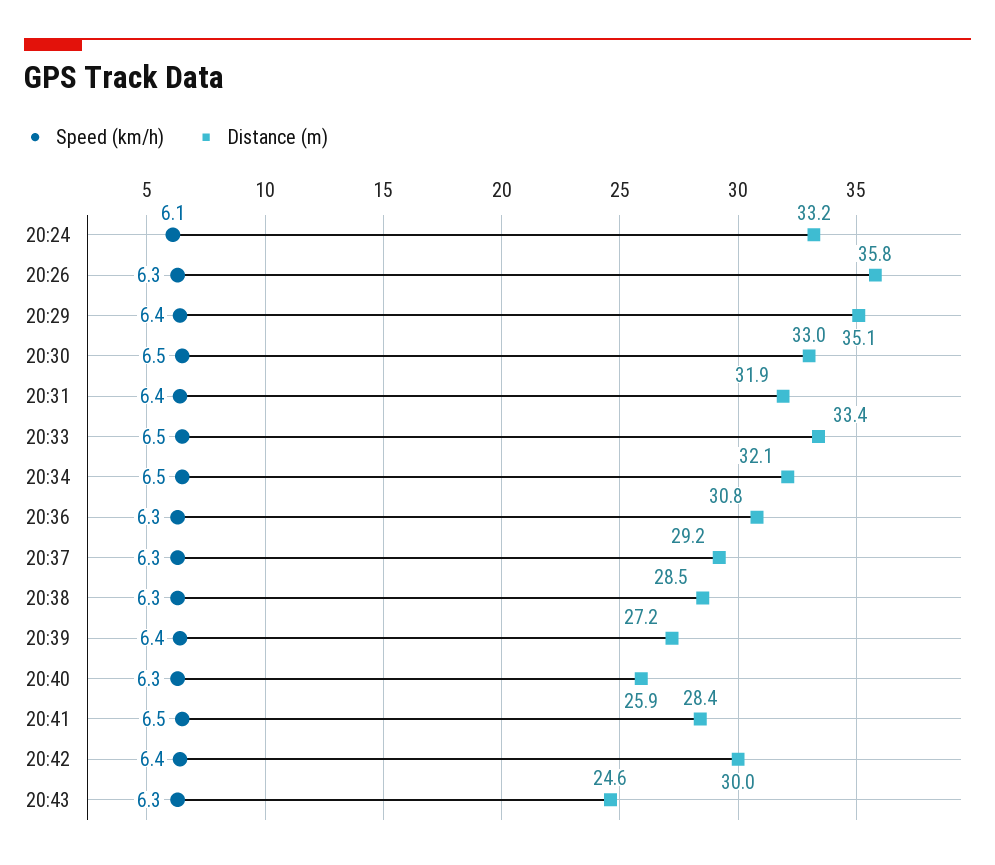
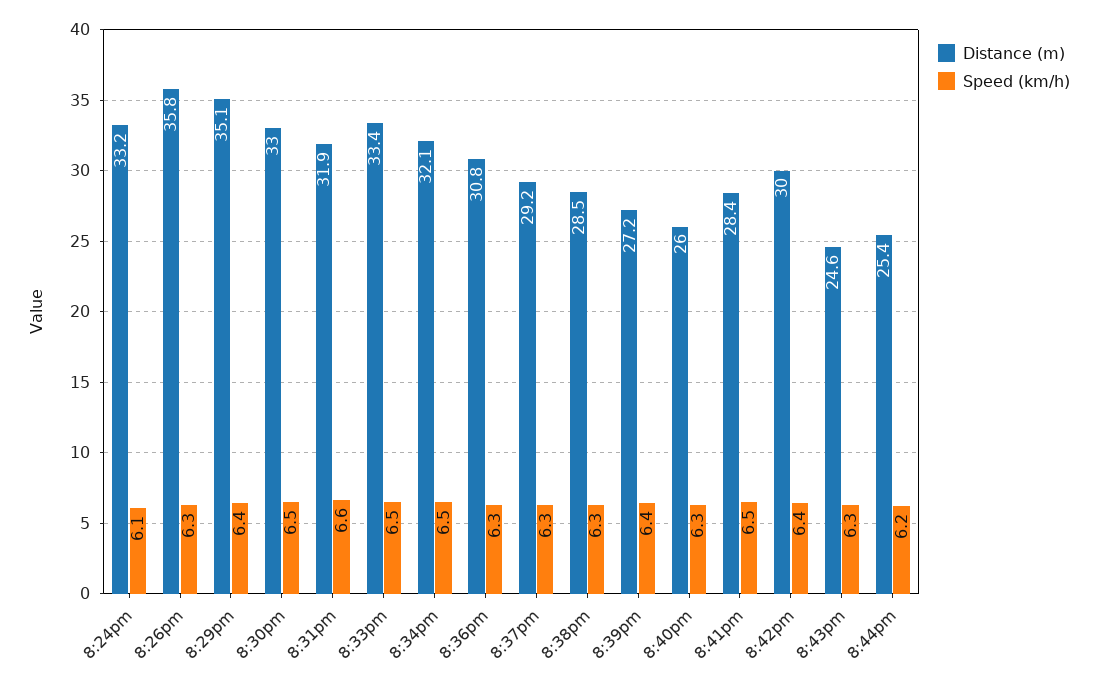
Speed (km/h), 20:31: 6.4 -> 6.6
Distance (m), 20:40: 25.9 -> 26
Distance (m), 8:44pm: none -> 25.4
Speed (km/h), 8:44pm: none -> 6.2

